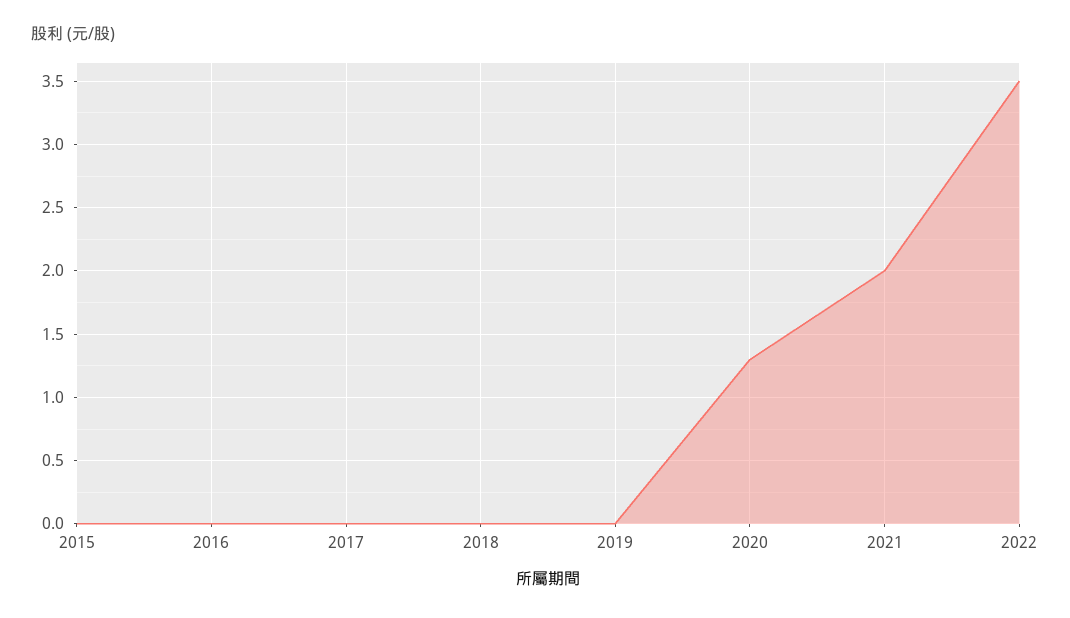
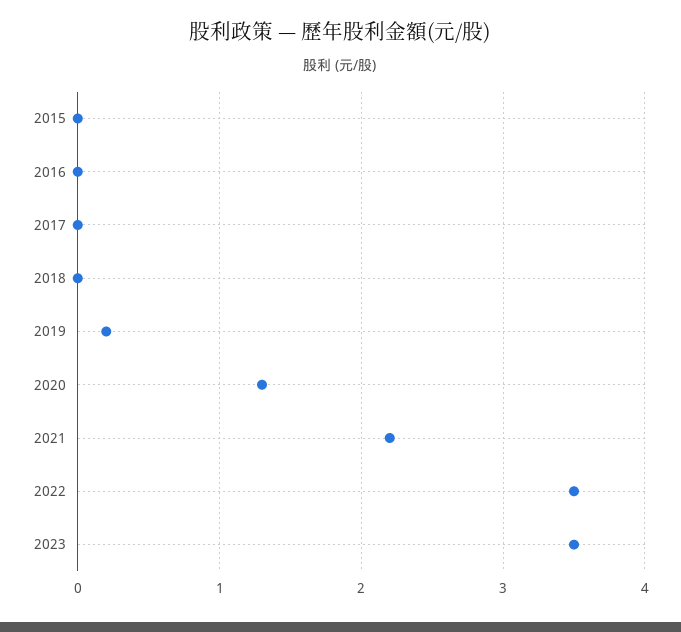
2019: 0 -> 0.2
2021: 2 -> 2.2
2023: none -> 3.5

